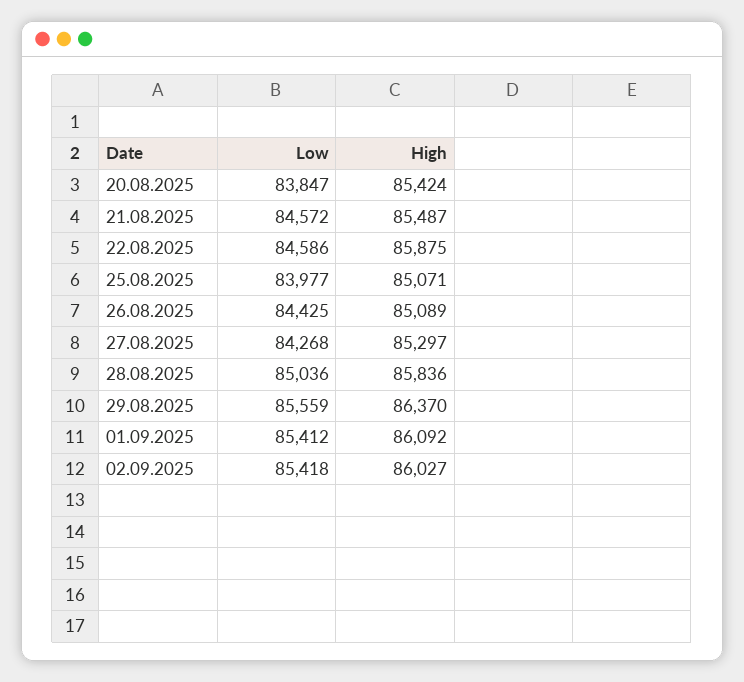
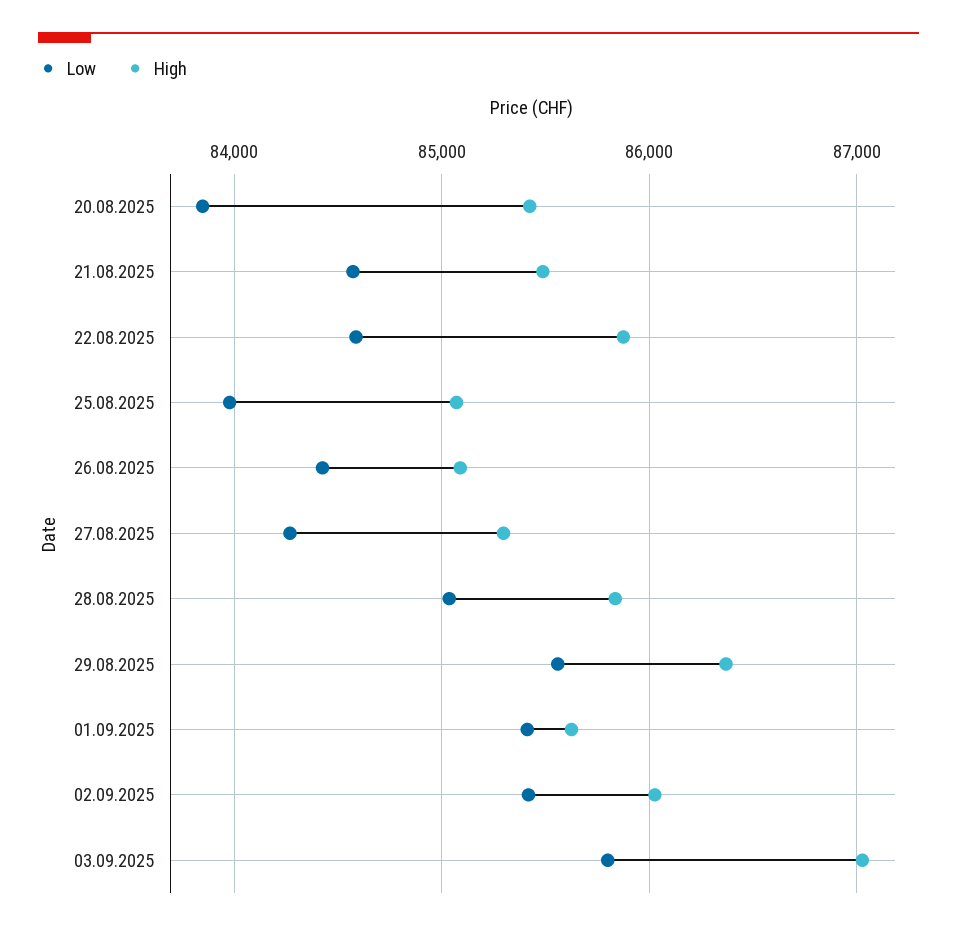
High, 01.09.2025: 86092 -> 85600
Low, 03.09.2025: none -> 85800
High, 03.09.2025: none -> 87000

